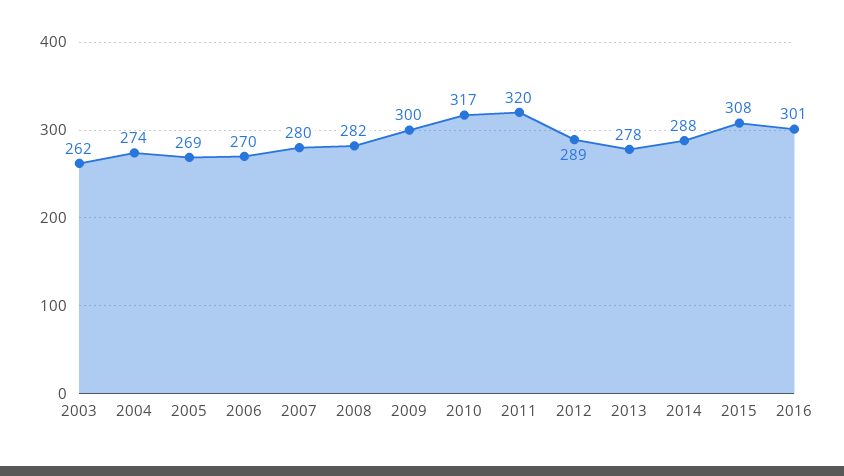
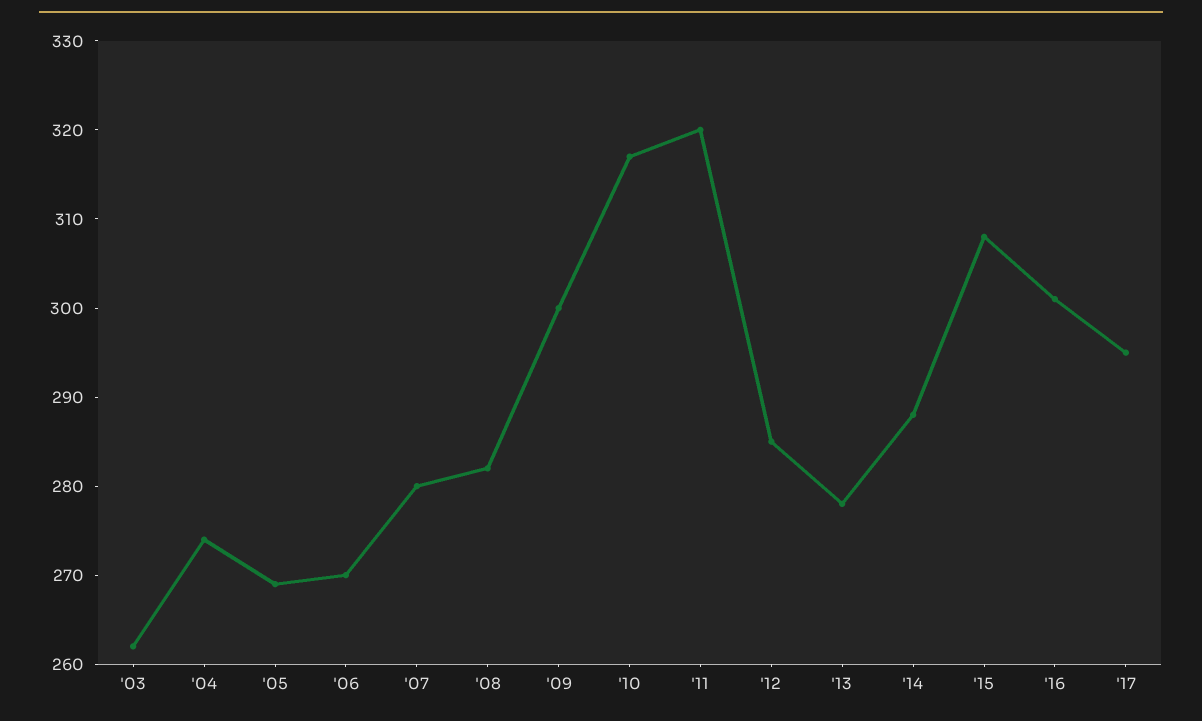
2012: 289 -> 285
'17: none -> 295

